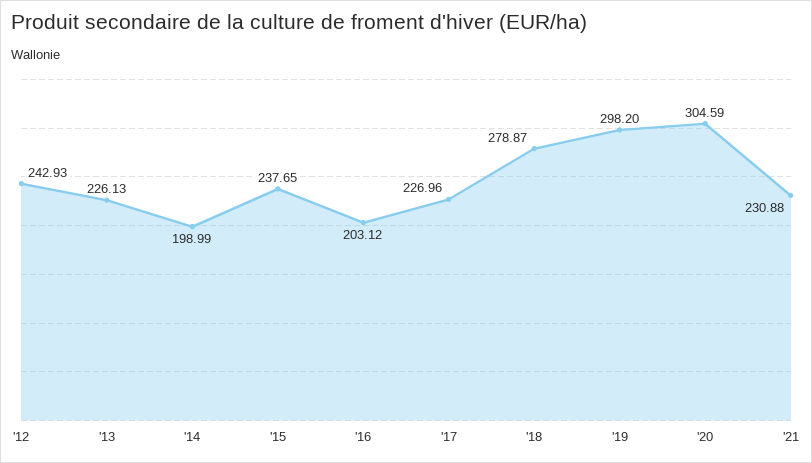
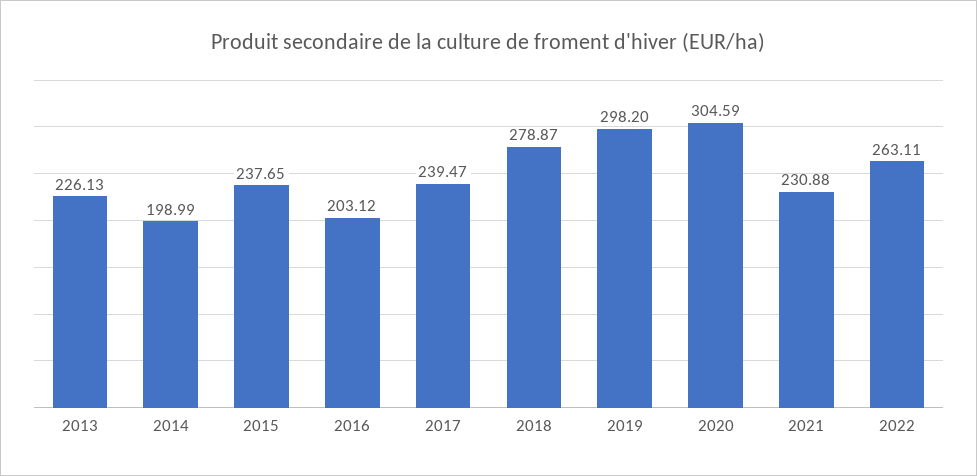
'12: 242.93 -> none
'17: 226.96 -> 239.47
2022: none -> 263.11

